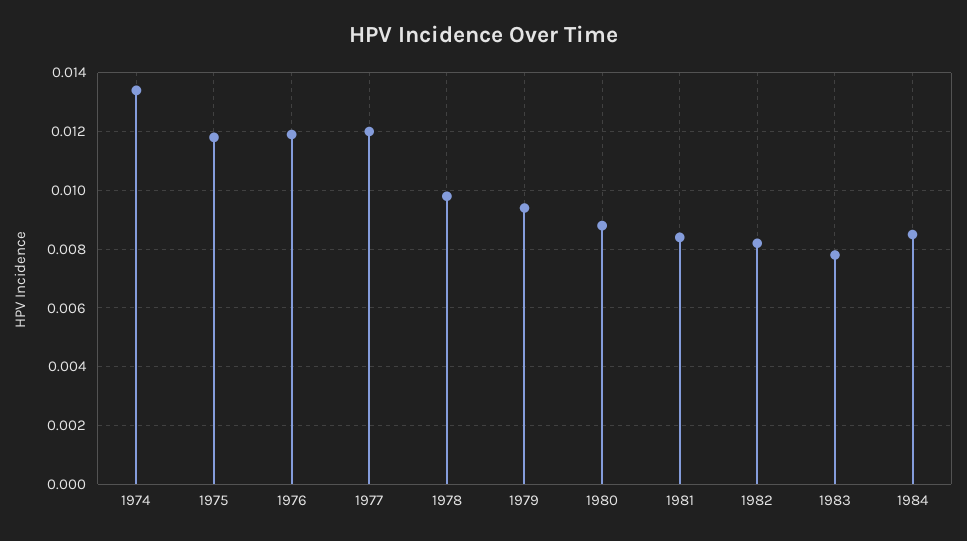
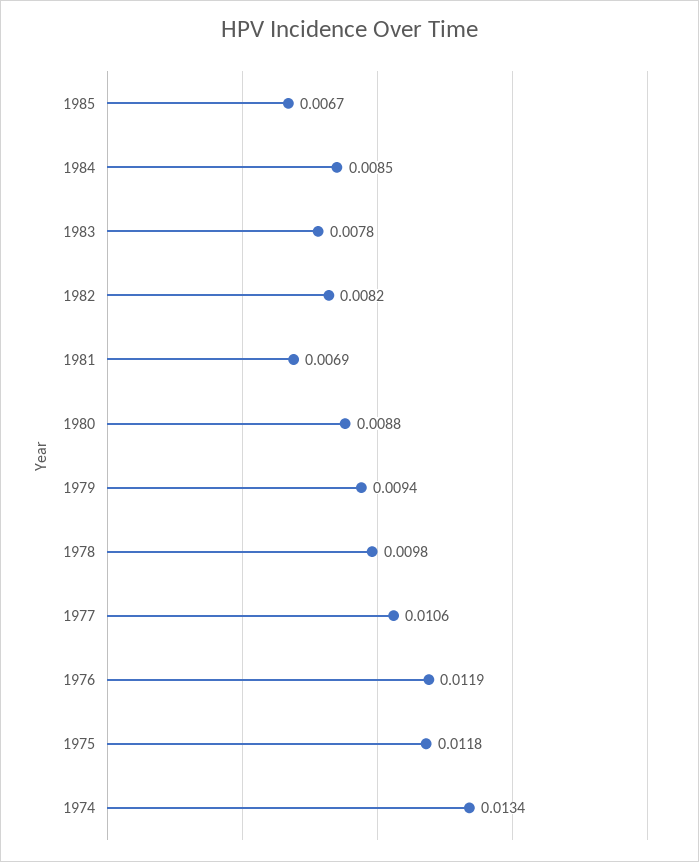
1977: 0.012 -> 0.0106
1981: 0.0085 -> 0.0069
1985: none -> 0.0067

